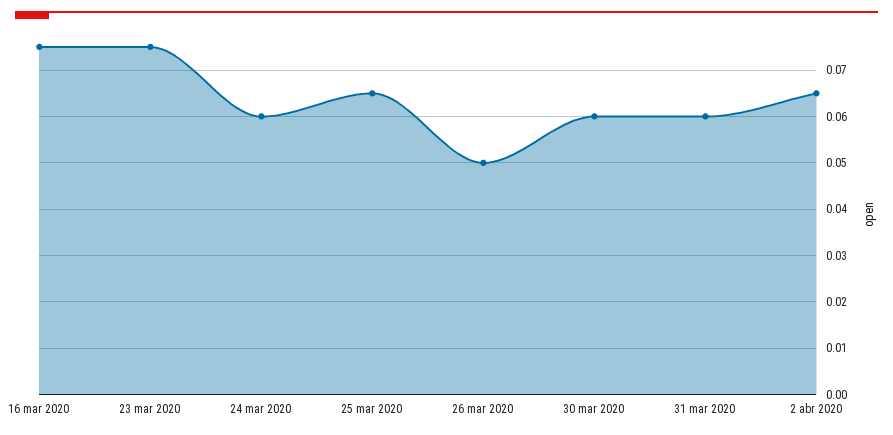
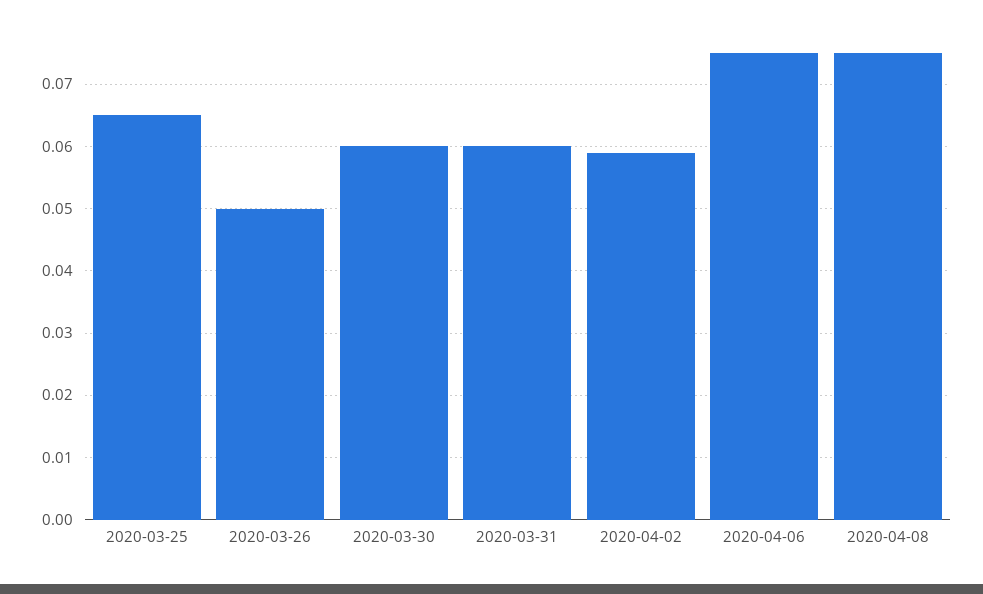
16 mar 2020: 0.075 -> none
23 mar 2020: 0.075 -> none
24 mar 2020: 0.06 -> none
2 abr 2020: 0.065 -> 0.059
2020-04-06: none -> 0.075
2020-04-08: none -> 0.075

